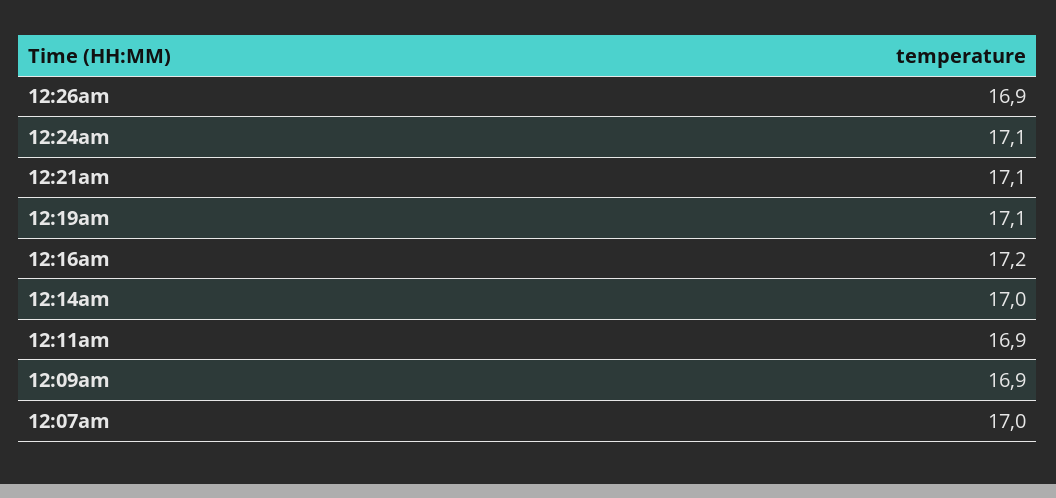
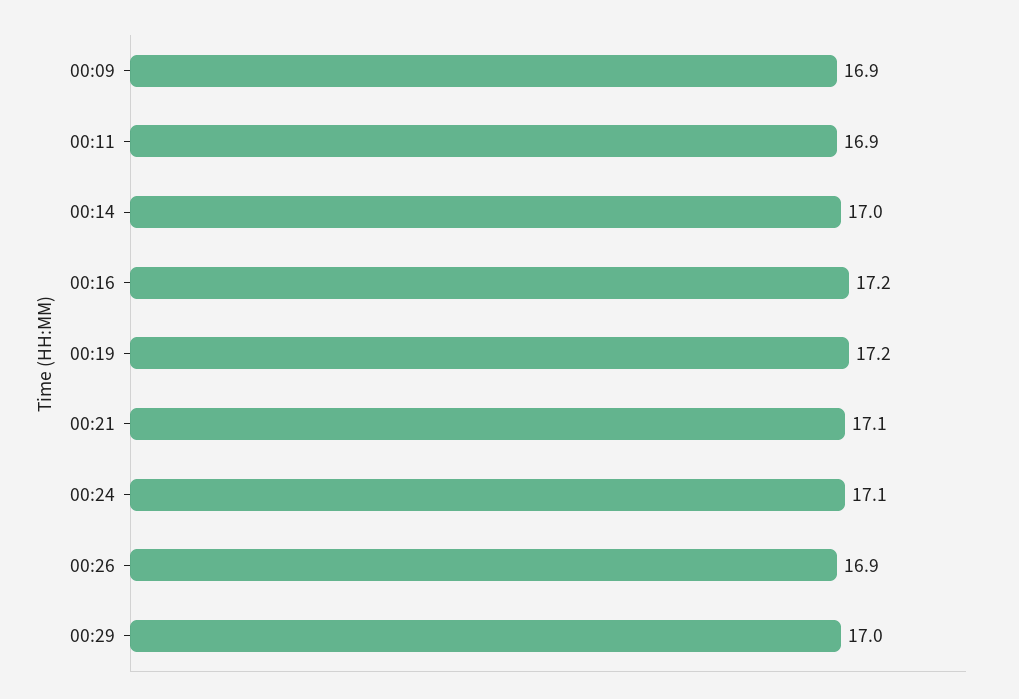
12:19am: 17.1 -> 17.2
12:07am: 17 -> none
00:29: none -> 17

